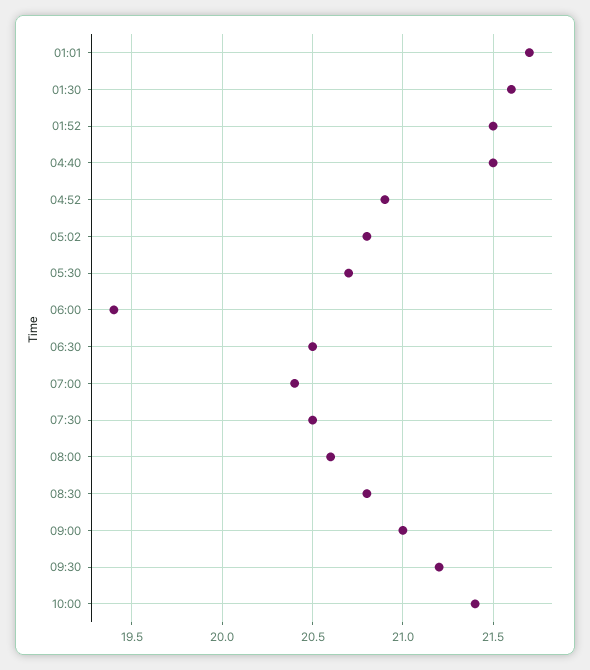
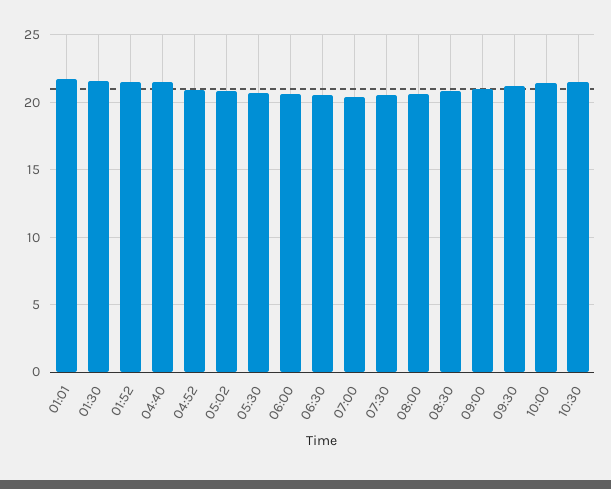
06:00: 19.4 -> 20.5
10:30: none -> 21.5

